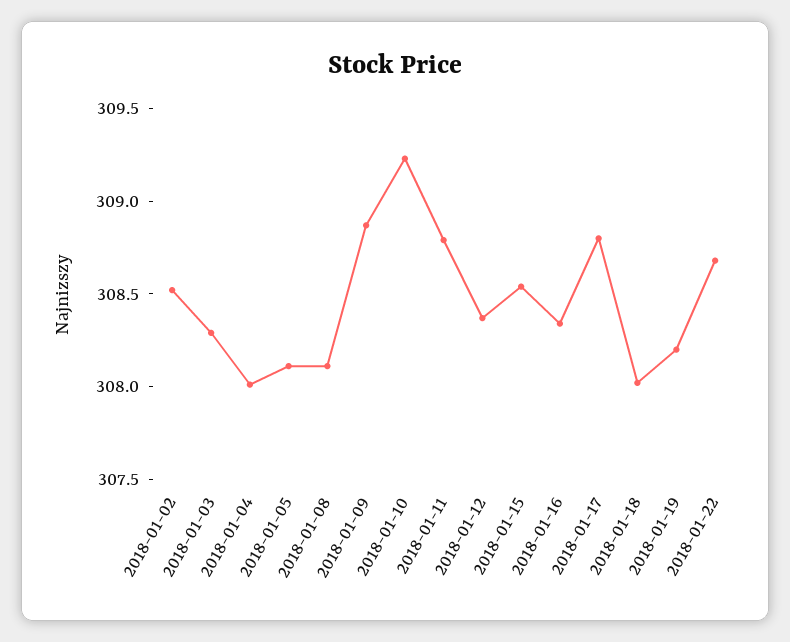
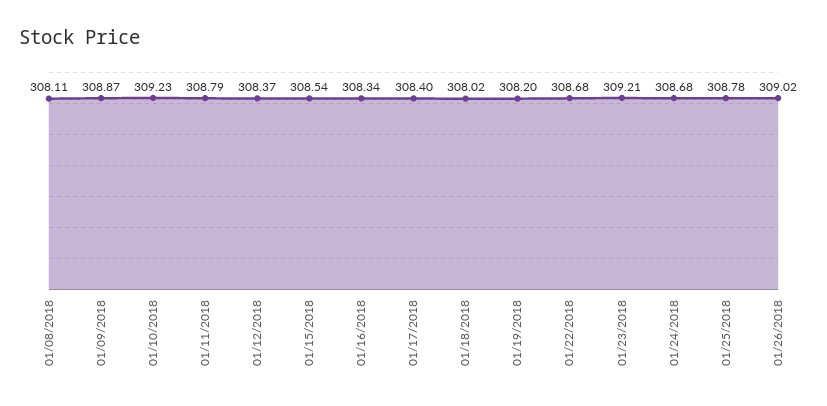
2018-01-02: 308.5 -> none
2018-01-03: 308.3 -> none
2018-01-04: 308 -> none
2018-01-05: 308.1 -> none
2018-01-17: 308.8 -> 308.4
01/23/2018: none -> 309.21
01/24/2018: none -> 308.68
01/25/2018: none -> 308.78
01/26/2018: none -> 309.02

